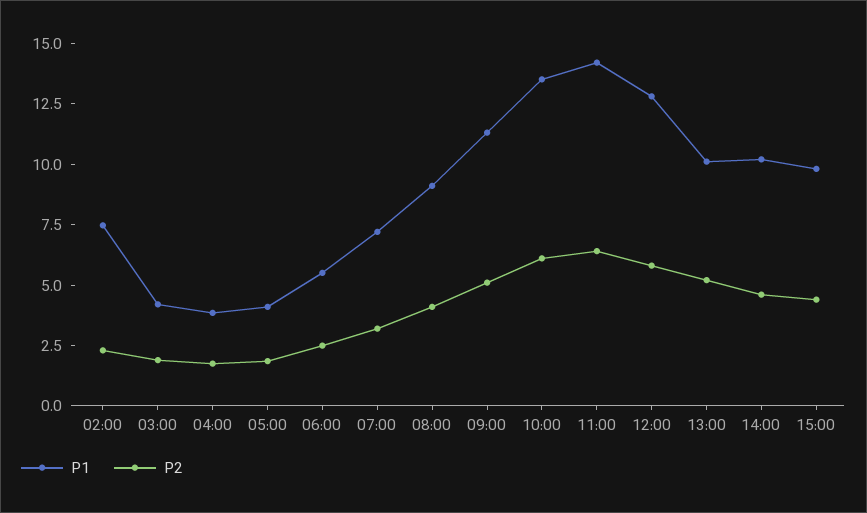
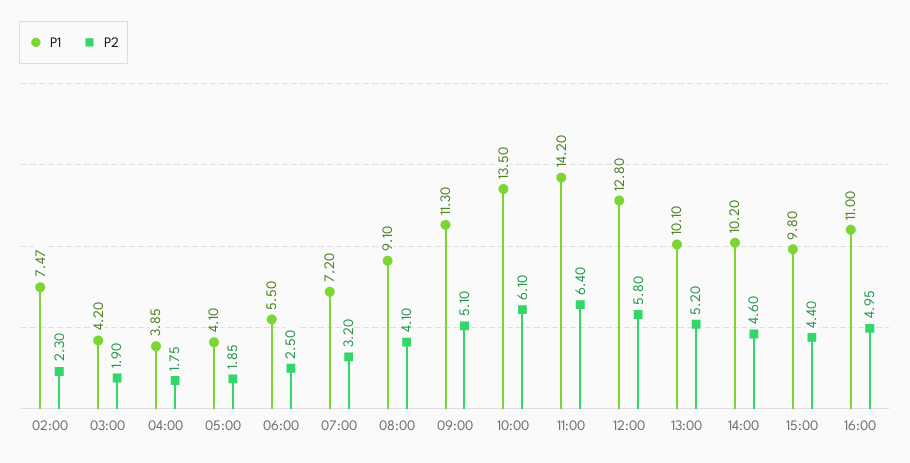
P1, 16:00: none -> 11
P2, 16:00: none -> 4.95

